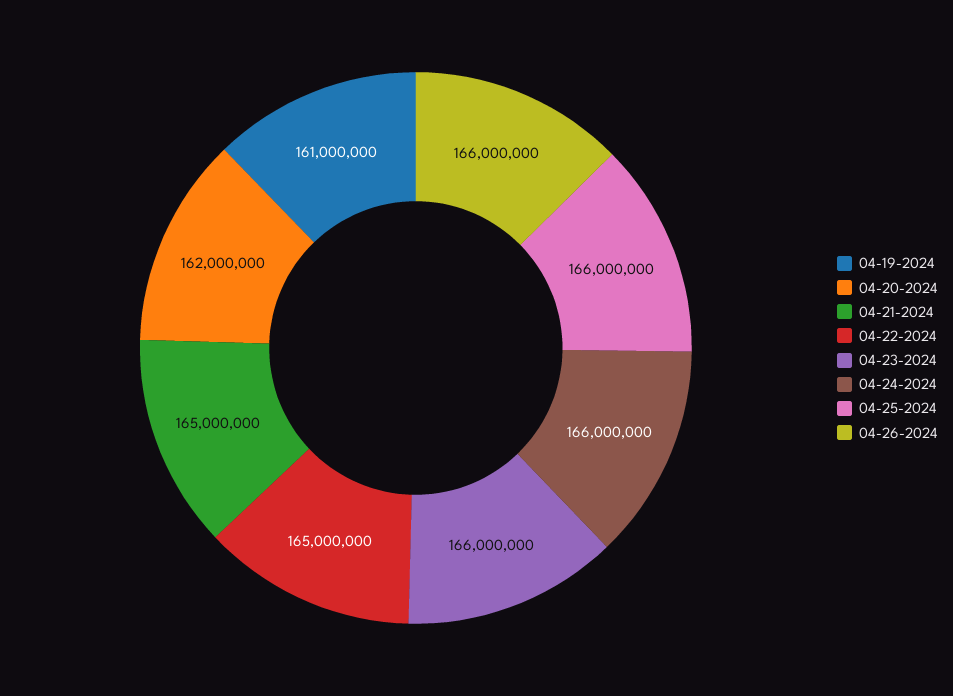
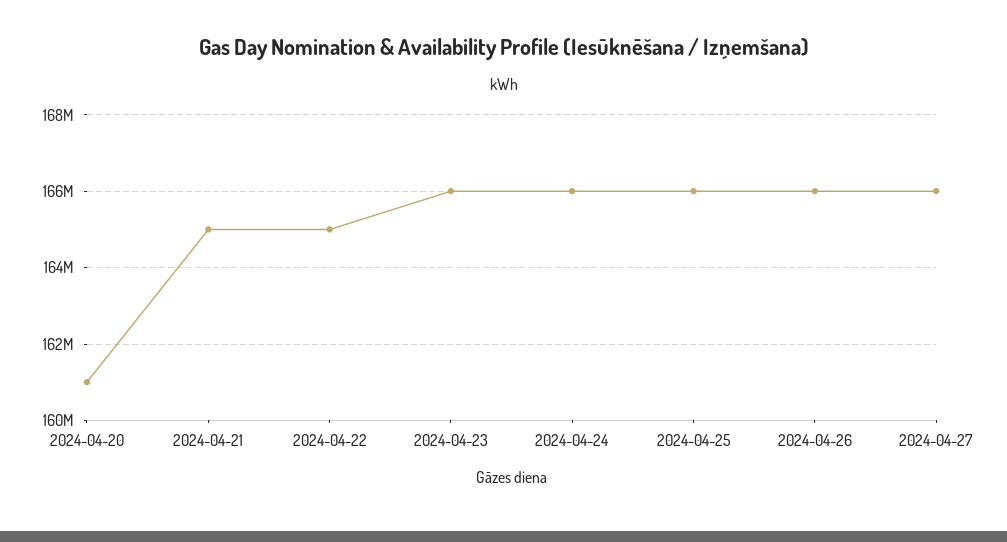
04-19-2024: 161000000 -> none
04-20-2024: 162000000 -> 161000000
2024-04-27: none -> 166000000

